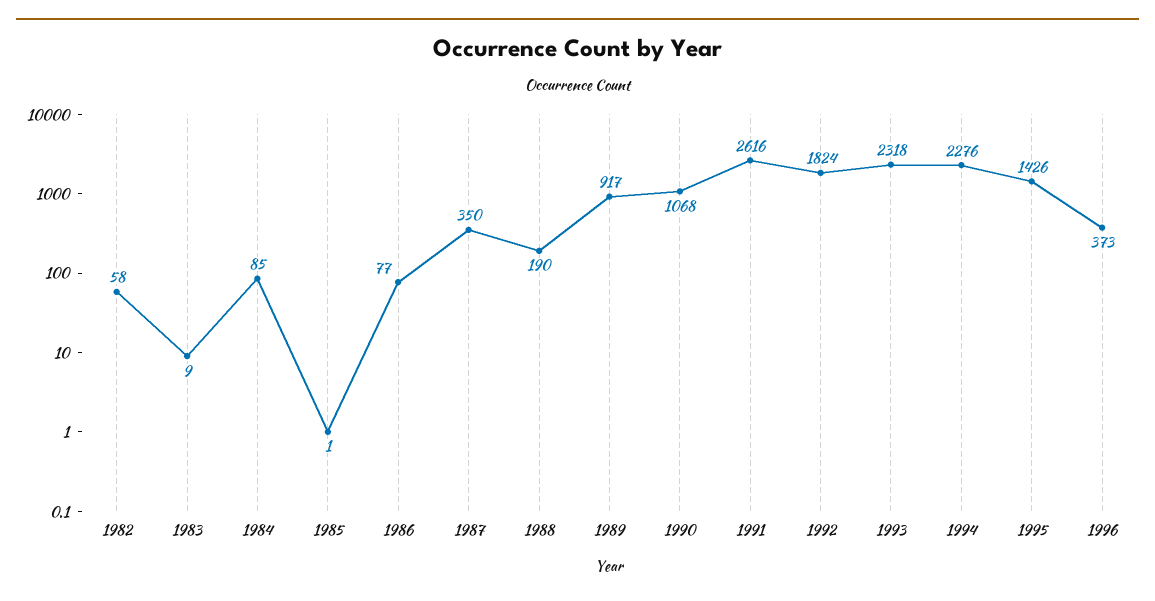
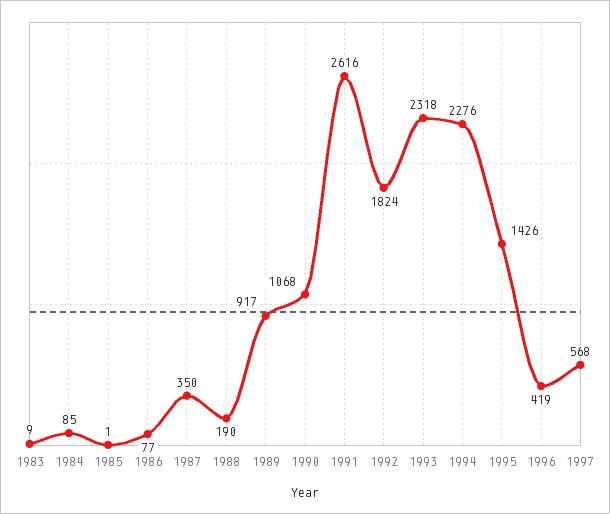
1982: 58 -> none
1996: 373 -> 419
1997: none -> 568

